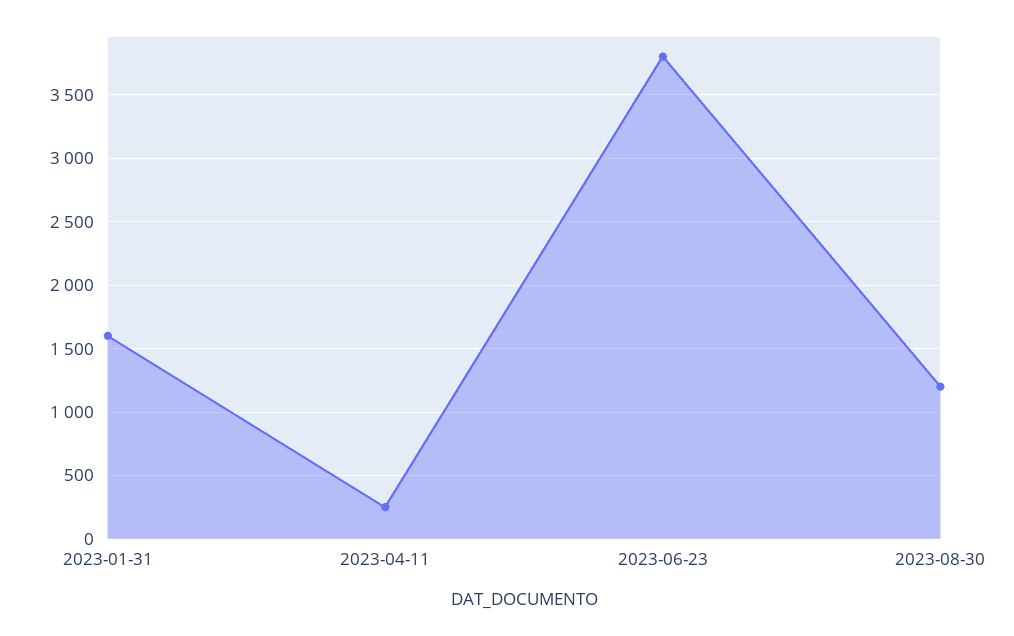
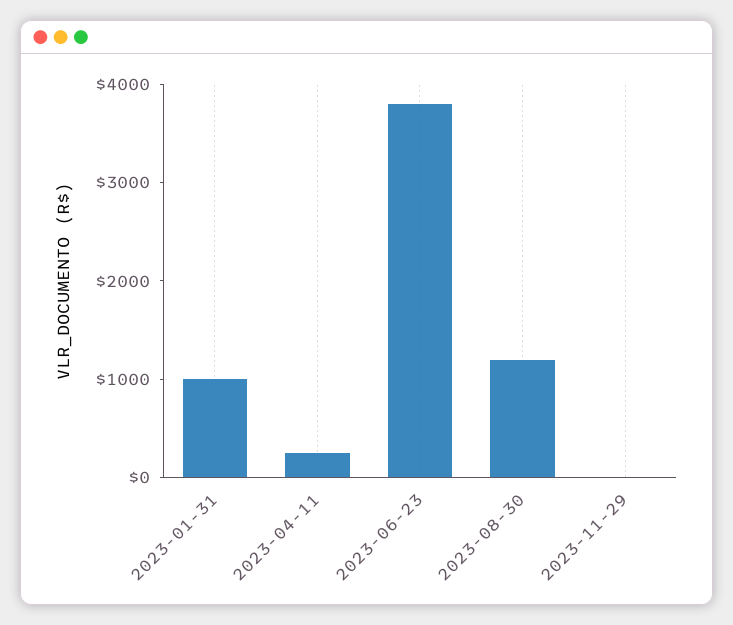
2023-01-31: 1600 -> 1000
2023-11-29: none -> 0

